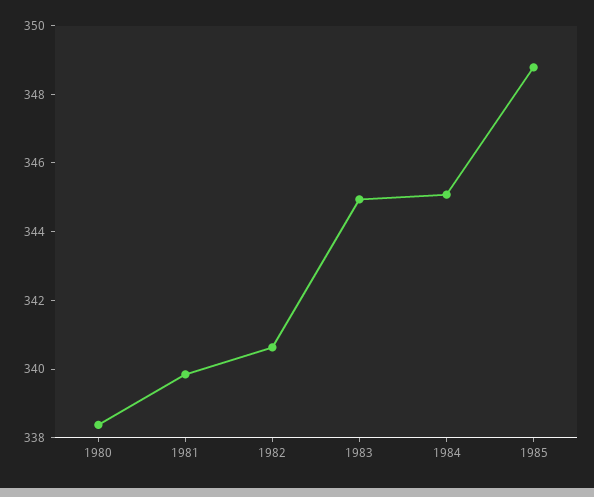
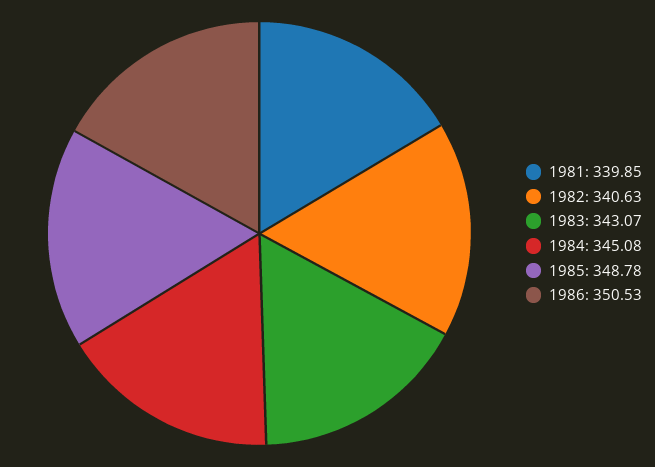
1980: 338.5 -> none
1983: 345 -> 343.07
1986: none -> 350.53

